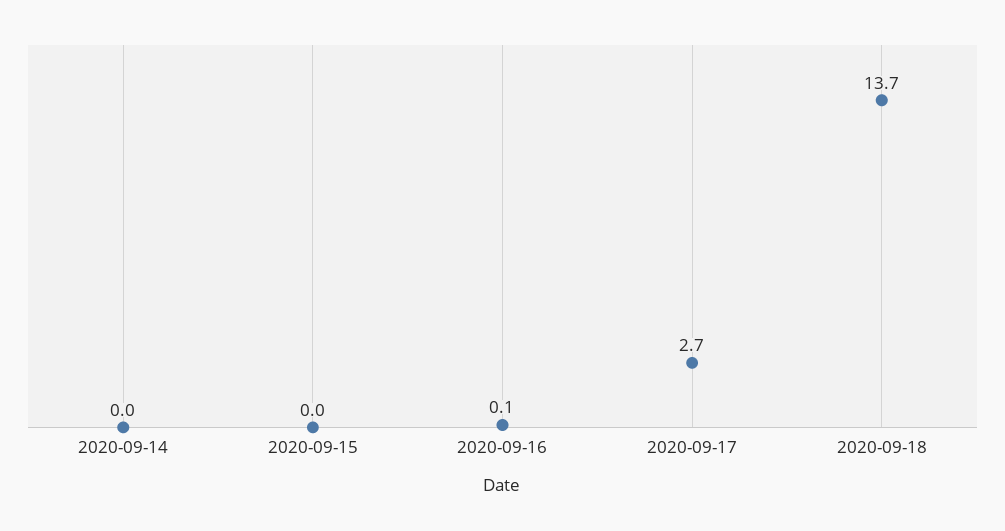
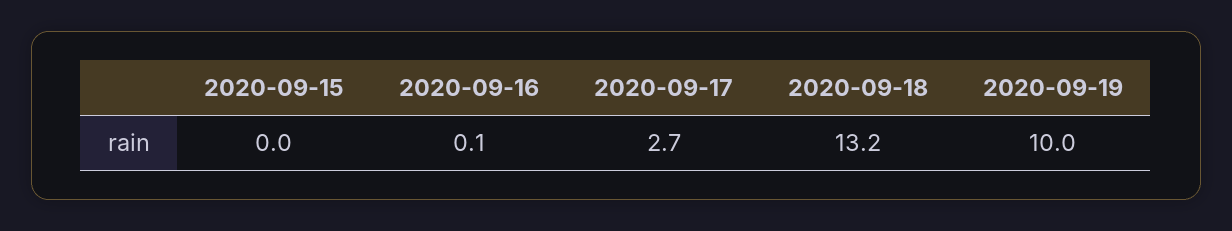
2020-09-14: 0 -> none
2020-09-18: 13.7 -> 13.2
2020-09-19: none -> 10

